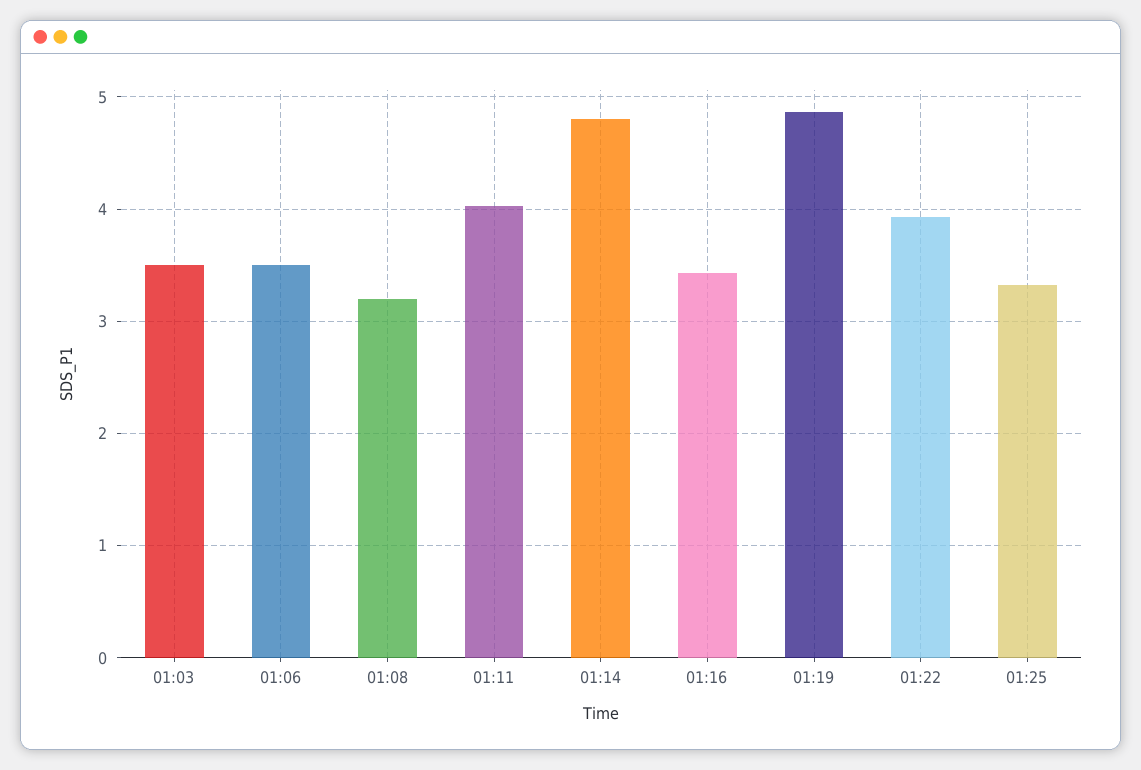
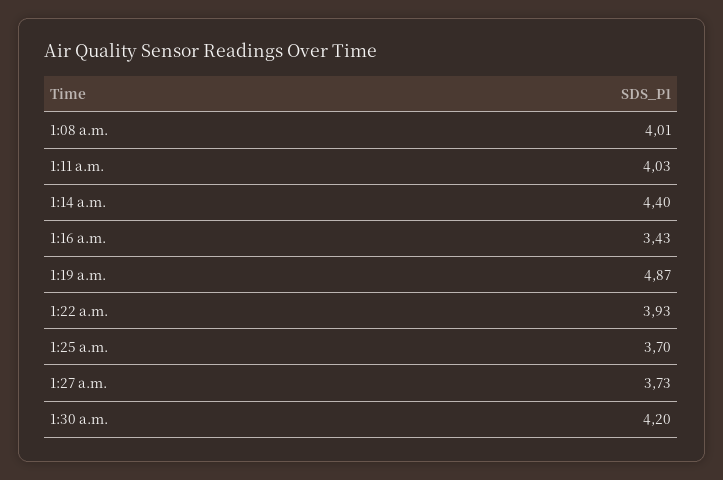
01:03: 3.5 -> none
01:06: 3.5 -> none
01:08: 3.2 -> 4.01
01:14: 4.8 -> 4.4
01:25: 3.3 -> 3.7
1:27 a.m.: none -> 3.73
1:30 a.m.: none -> 4.2

